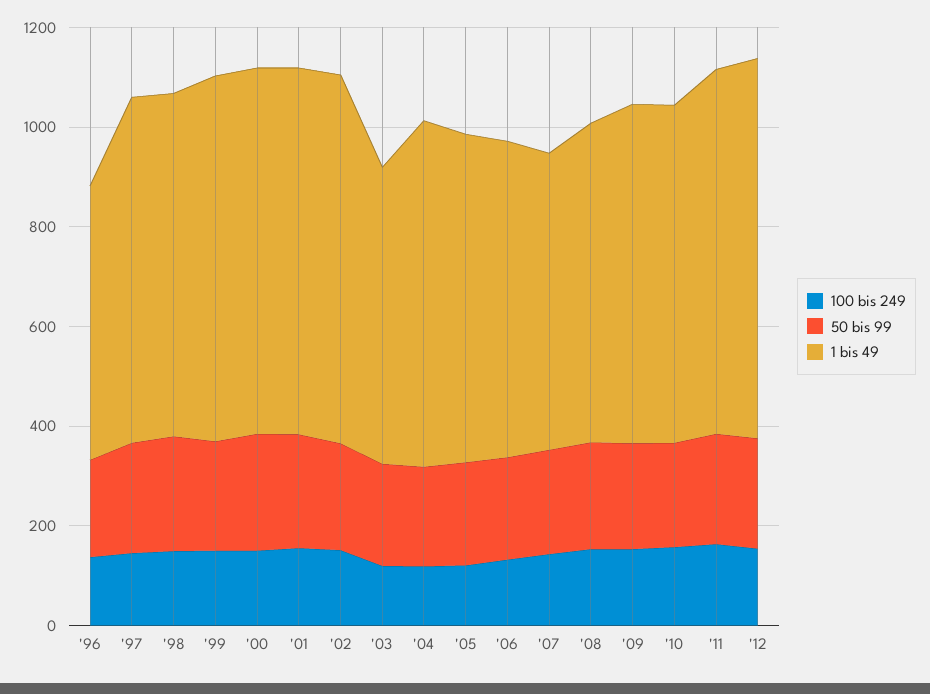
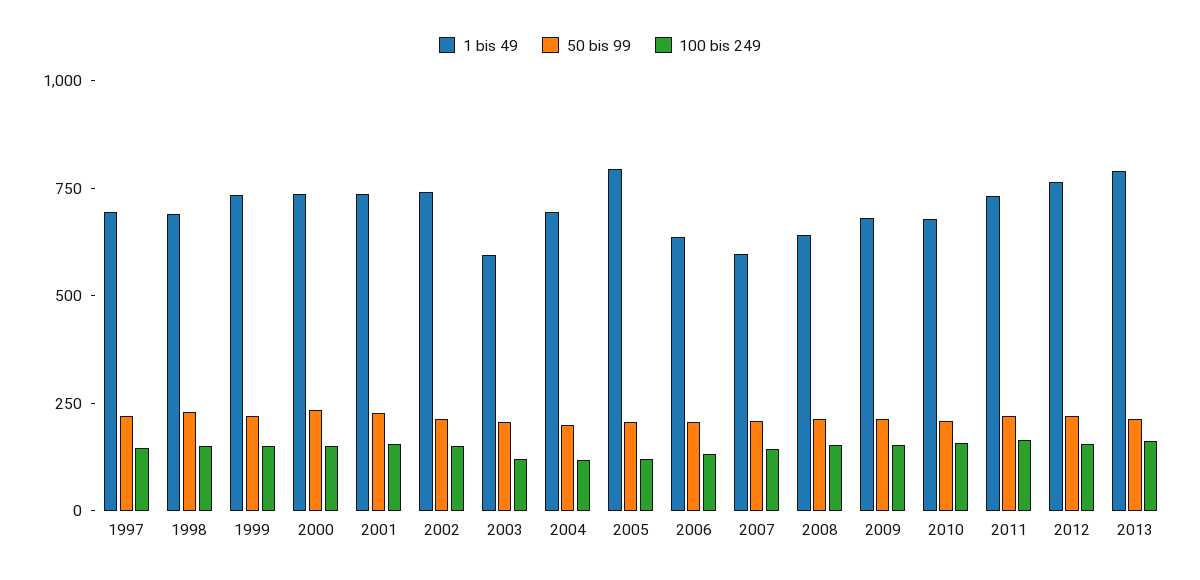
100 bis 249, '96: 150 -> none
50 bis 99, '96: 200 -> none
1 bis 49, '96: 550 -> none
1 bis 49, '05: 650 -> 800
1 bis 49, 2013: none -> 800
50 bis 99, 2013: none -> 200
100 bis 249, 2013: none -> 150

